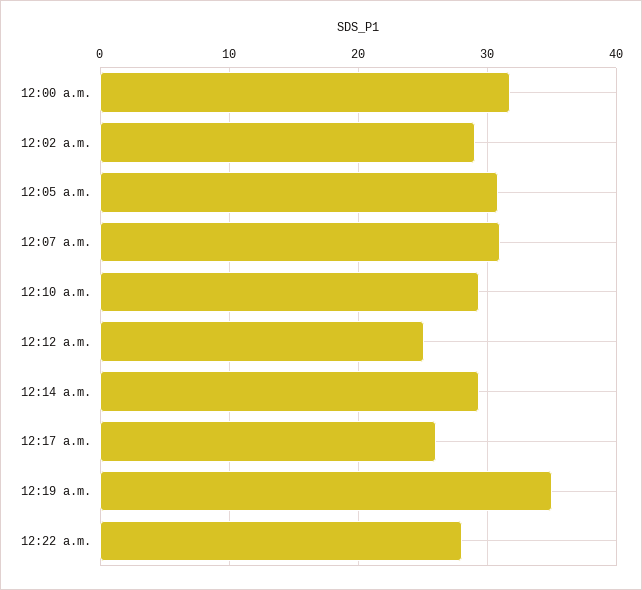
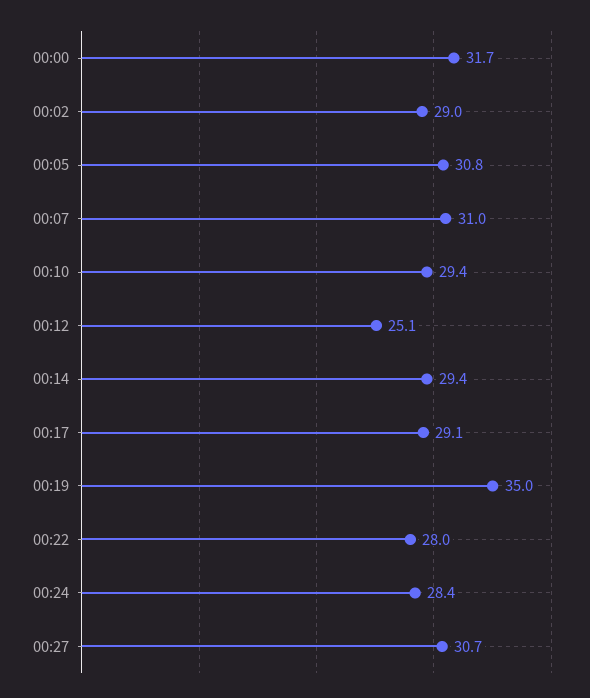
12:17 a.m.: 26 -> 29.1
00:24: none -> 28.4
00:27: none -> 30.7

